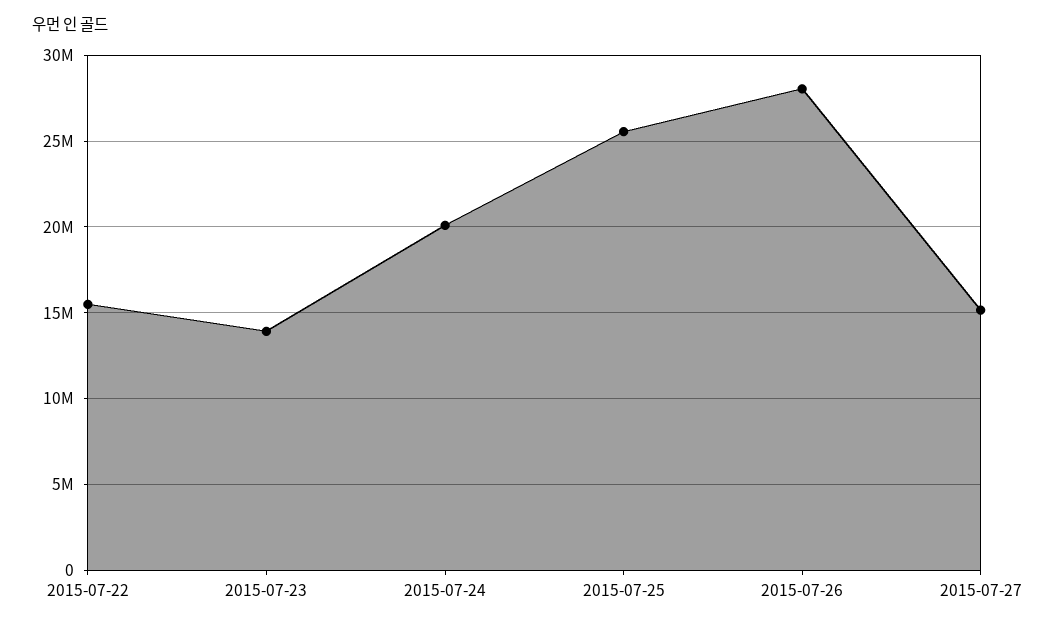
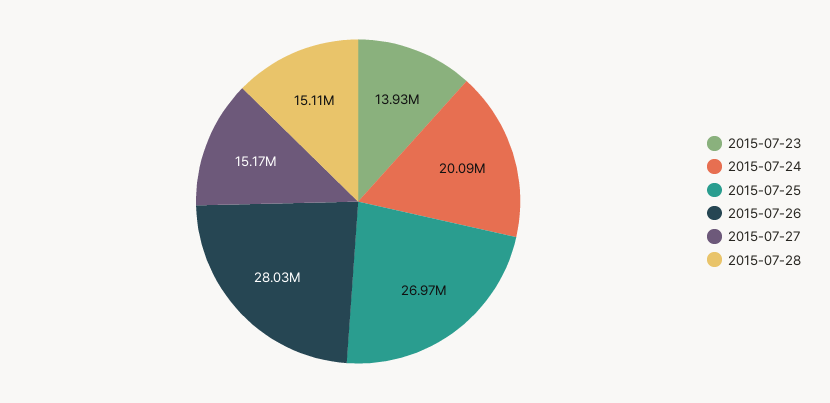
2015-07-22: 15500000 -> none
2015-07-25: 25500000 -> 26970000
2015-07-28: none -> 15110000

